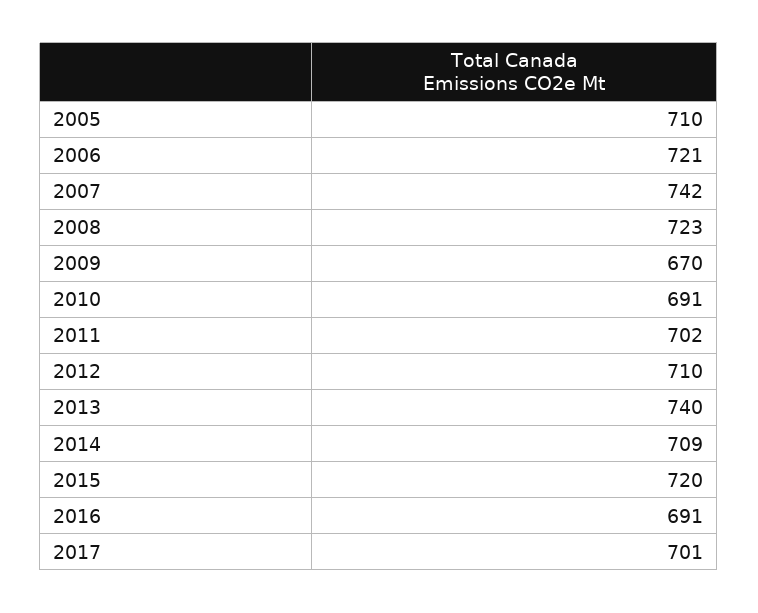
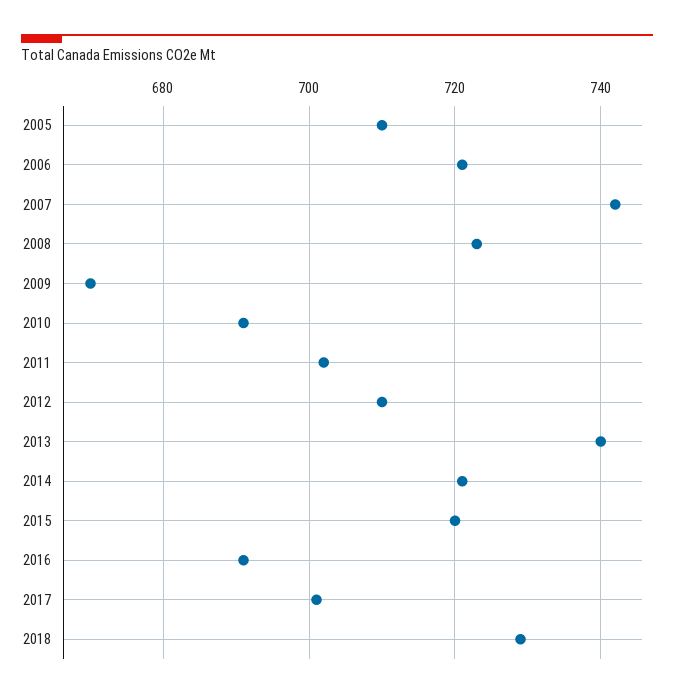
2014: 709 -> 720
2018: none -> 730

